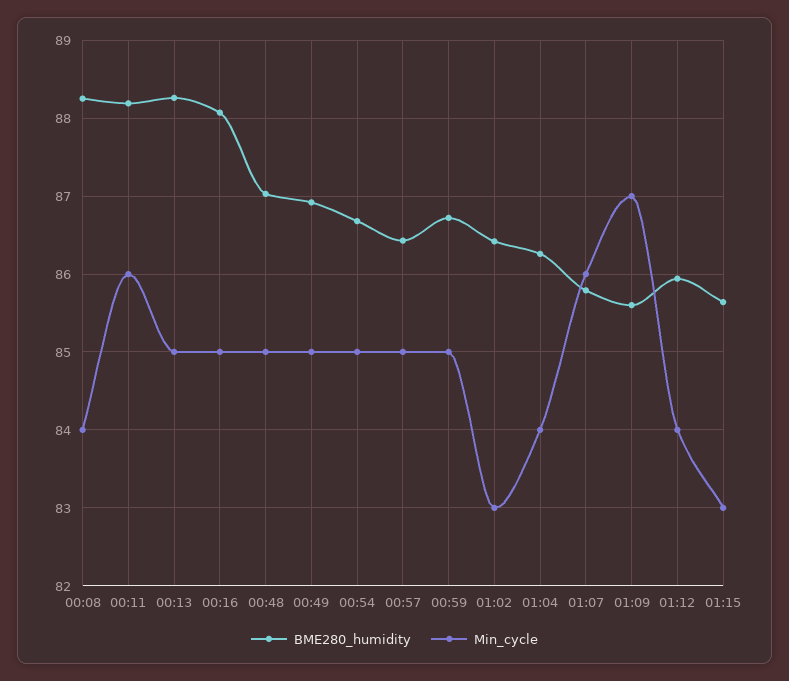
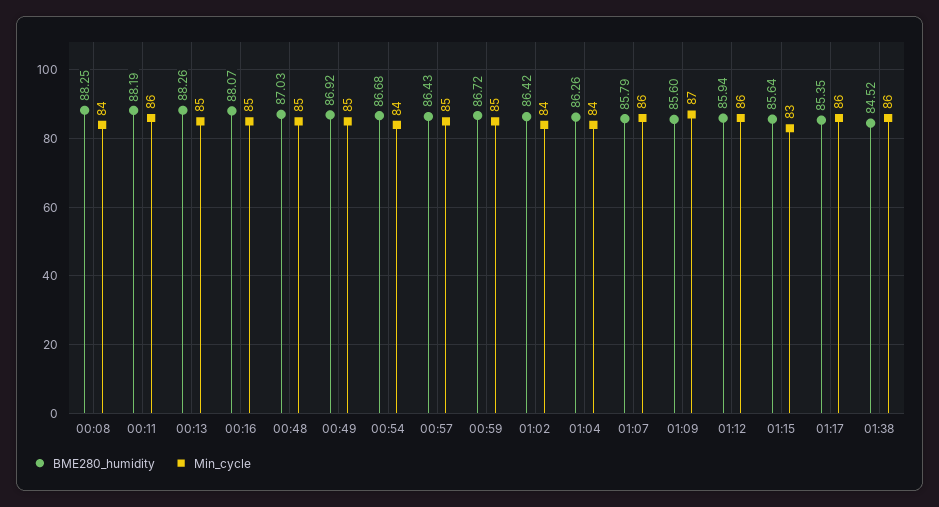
Min_cycle, 00:54: 85 -> 84
Min_cycle, 01:02: 83 -> 84
Min_cycle, 01:12: 84 -> 86
BME280_humidity, 01:17: none -> 85.35
Min_cycle, 01:17: none -> 86
BME280_humidity, 01:38: none -> 84.52
Min_cycle, 01:38: none -> 86

